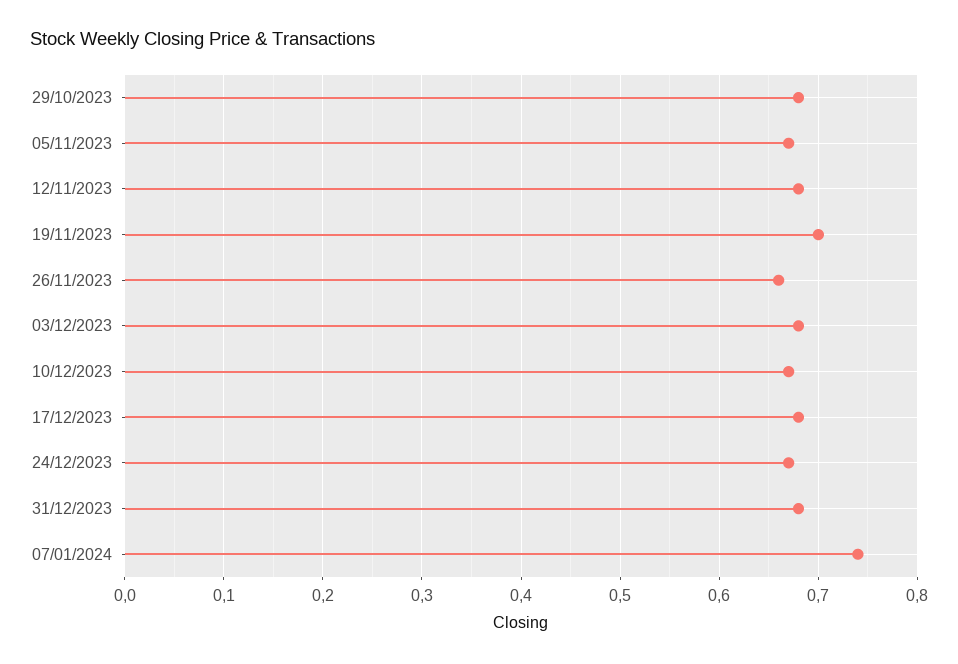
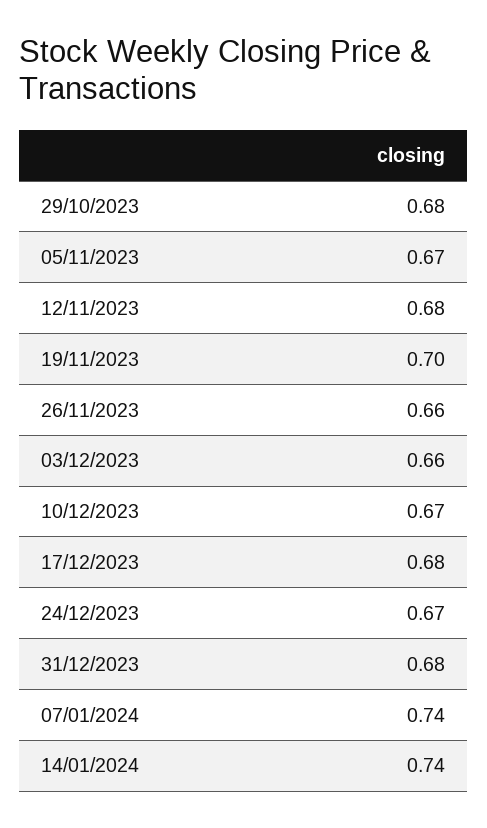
03/12/2023: 0.68 -> 0.66
14/01/2024: none -> 0.74

